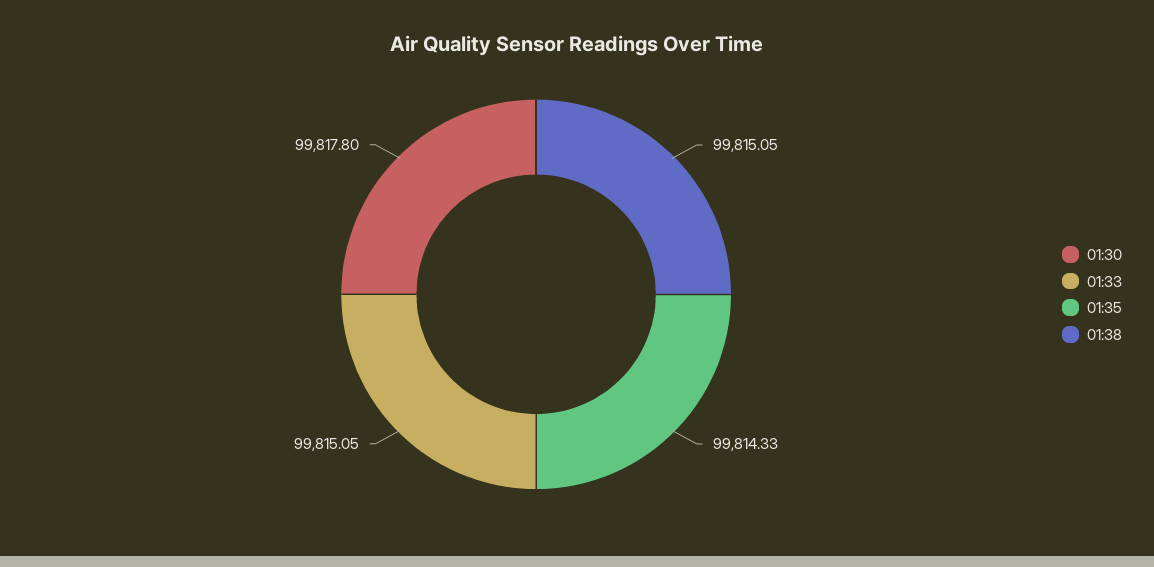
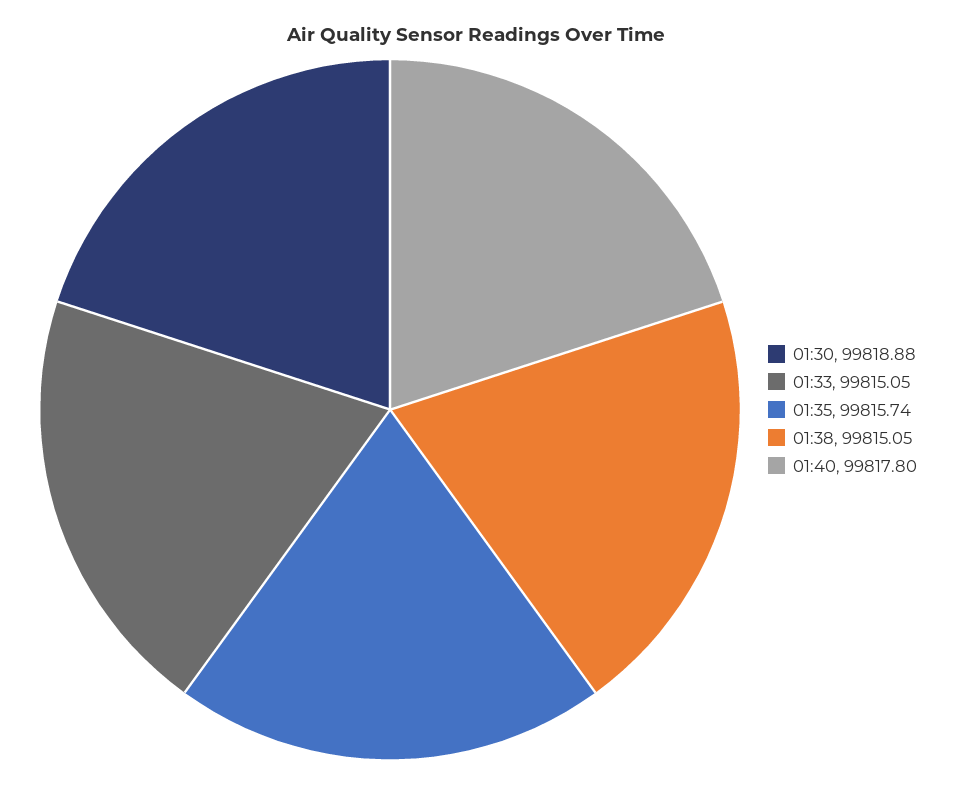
01:30: 99817.8 -> 99818.88
01:35: 99814.33 -> 99815.74
01:40: none -> 99817.8

